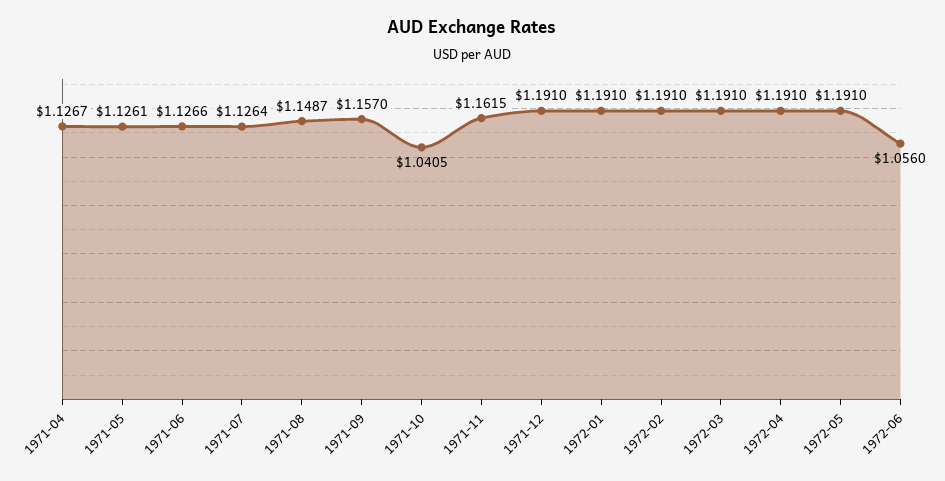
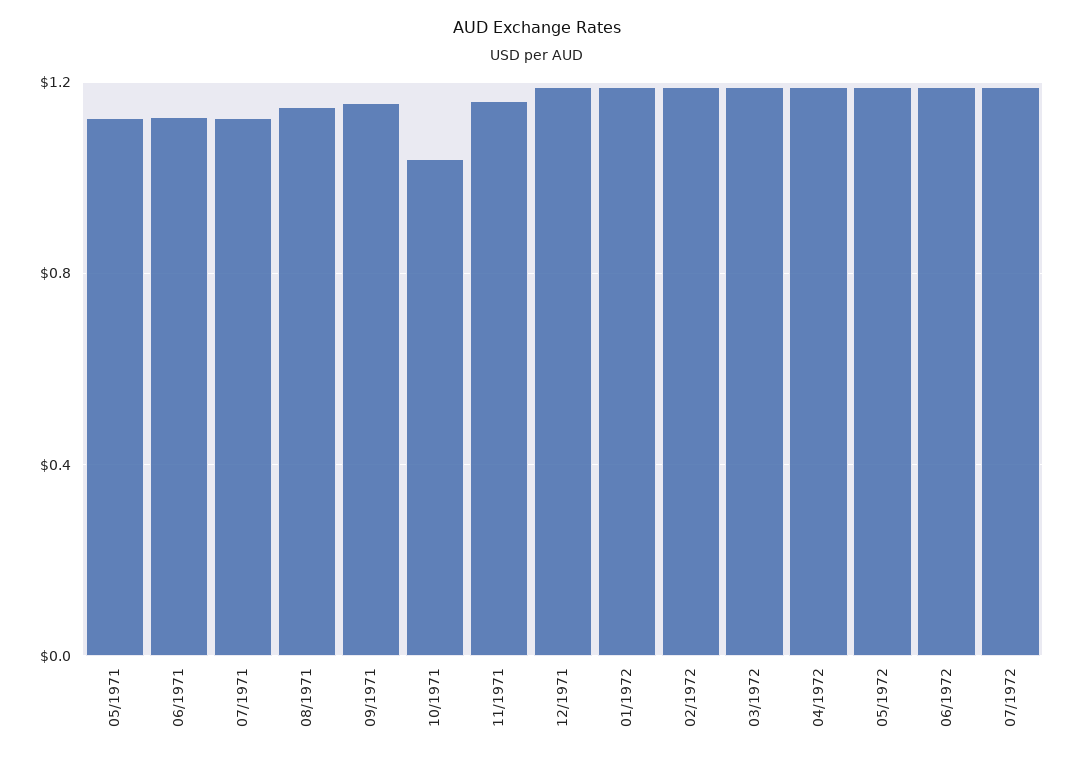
1971-04: 1.1267 -> none
1972-06: 1.056 -> 1.2
07/1972: none -> 1.2

